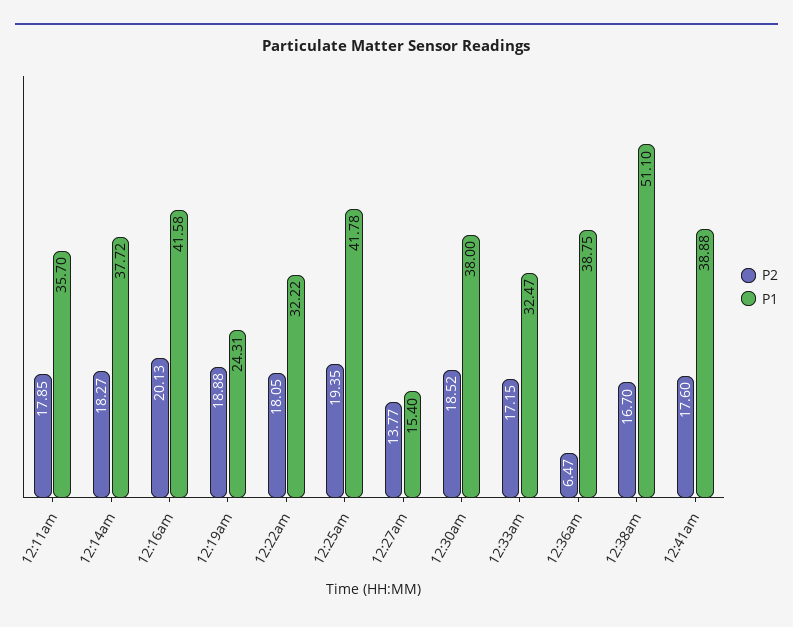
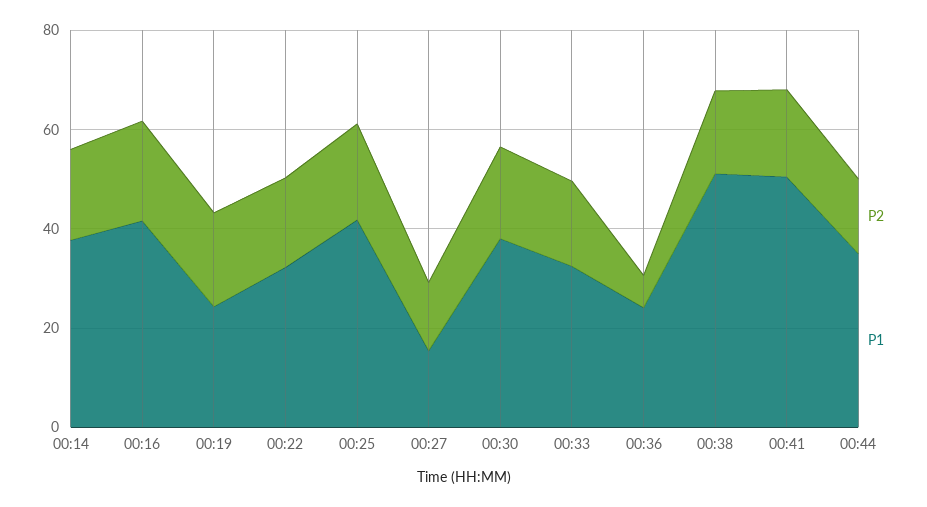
P2, 12:11am: 17.85 -> none
P1, 12:11am: 35.7 -> none
P1, 12:36am: 38.75 -> 25
P1, 12:41am: 38.88 -> 50
P2, 00:44: none -> 15
P1, 00:44: none -> 35

